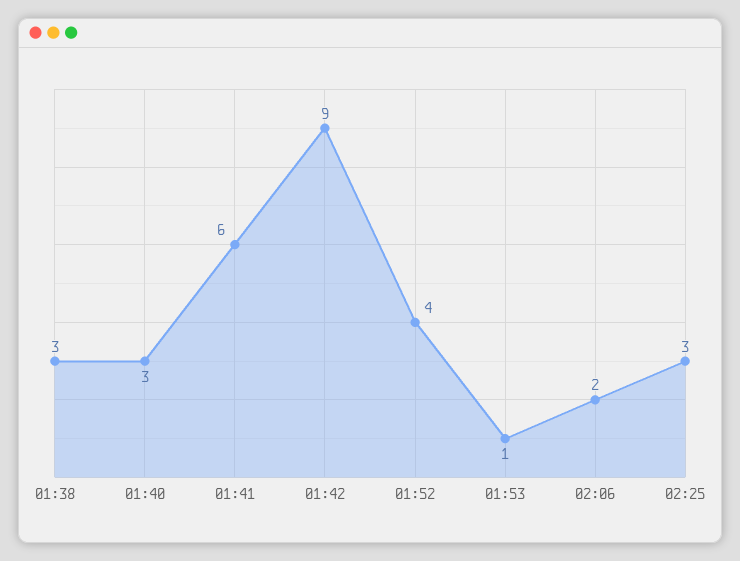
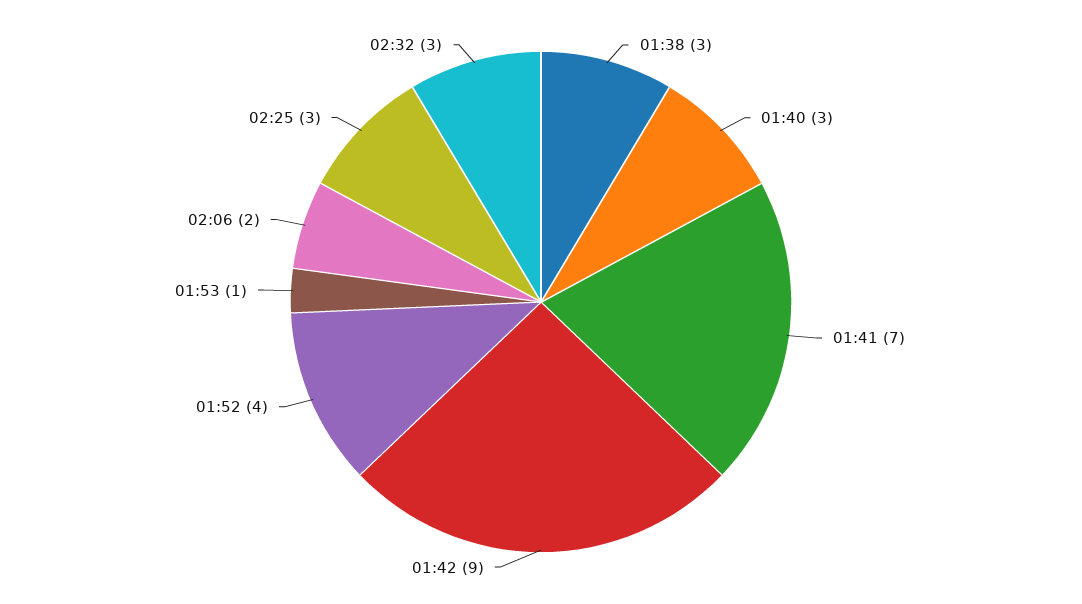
01:41: 6 -> 7
02:32: none -> 3

